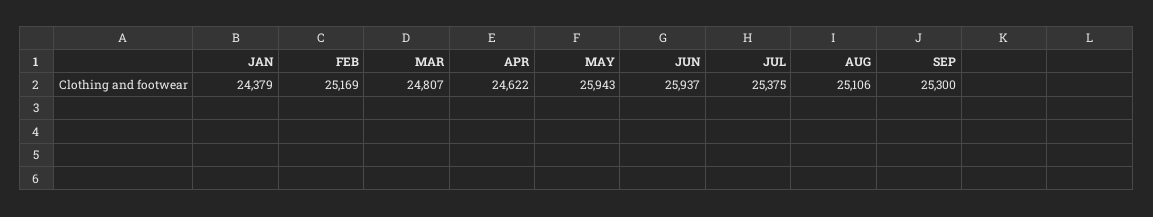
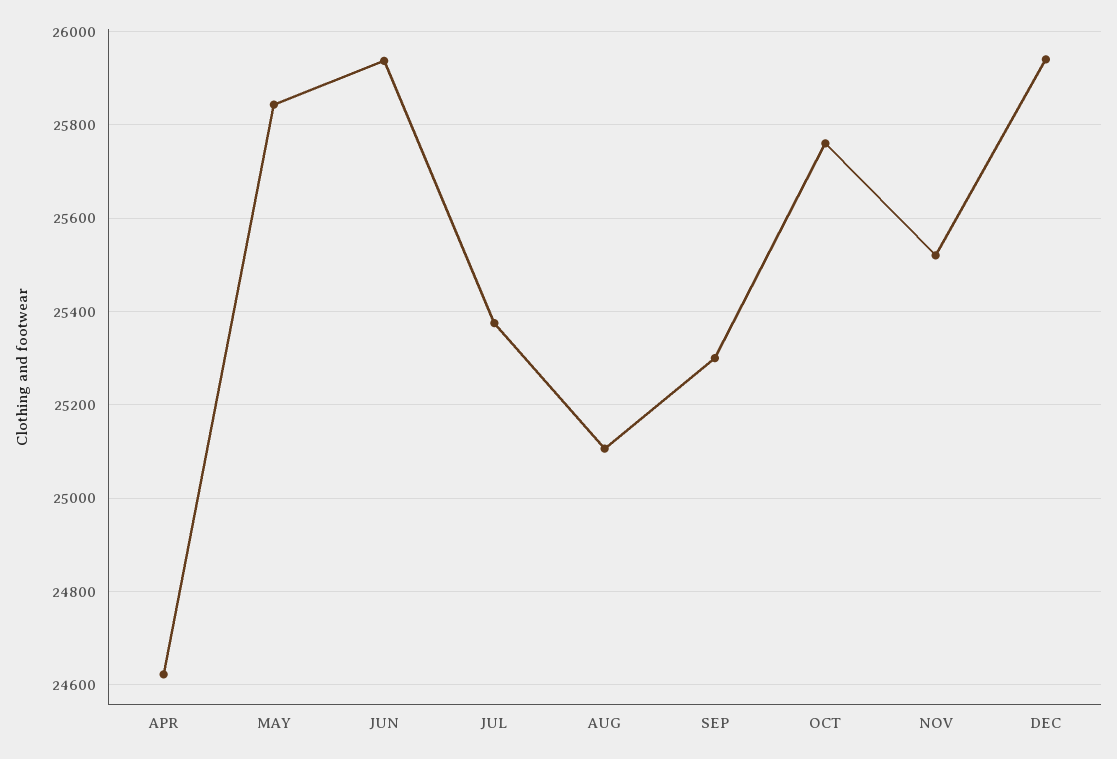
JAN: 24379 -> none
FEB: 25169 -> none
MAR: 24807 -> none
MAY: 25943 -> 25840
OCT: none -> 25760
NOV: none -> 25520
DEC: none -> 25940

